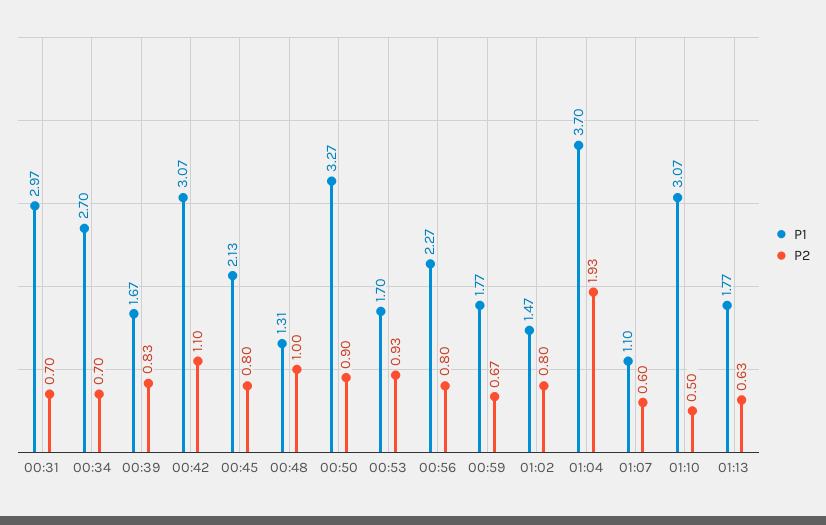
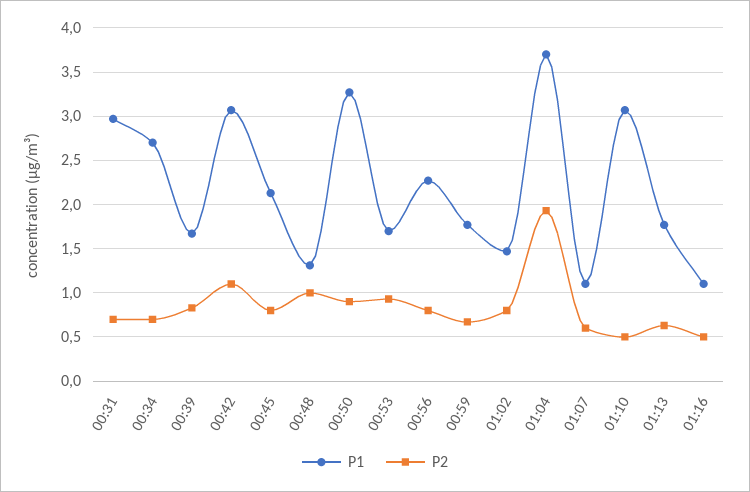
P1, 01:16: none -> 1.1
P2, 01:16: none -> 0.5

